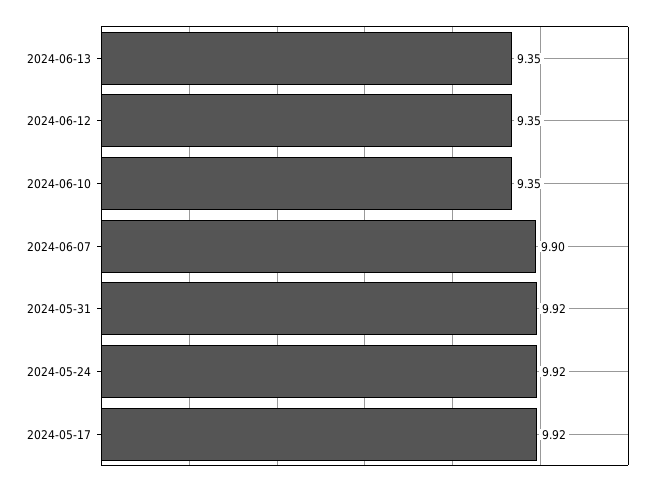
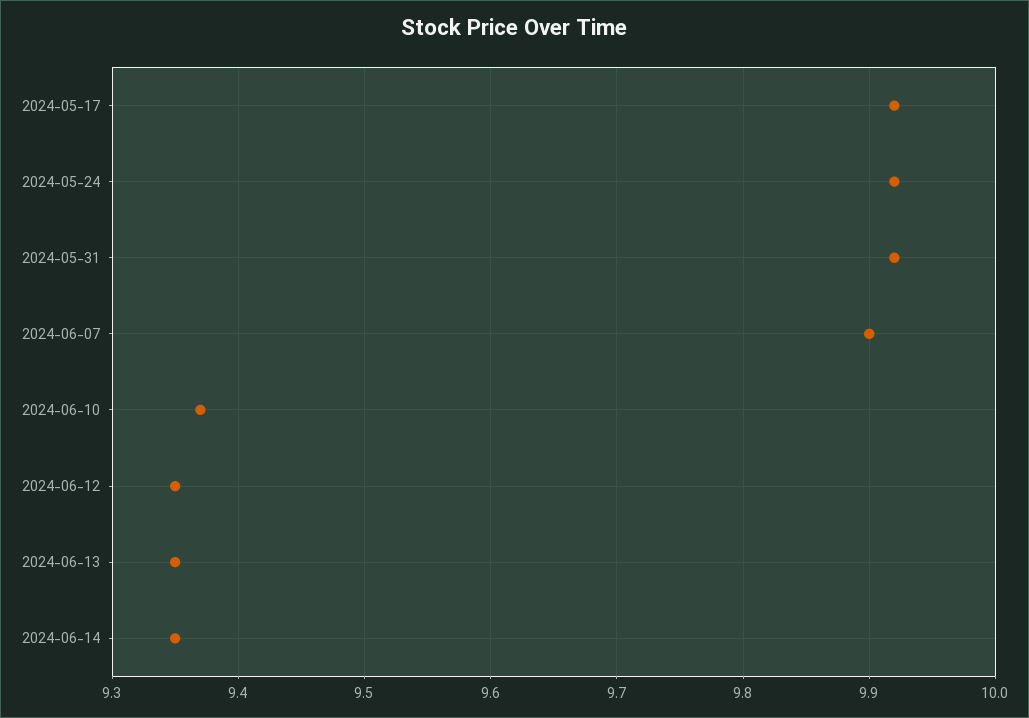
2024-06-10: 9.35 -> 9.37
2024-06-14: none -> 9.35

